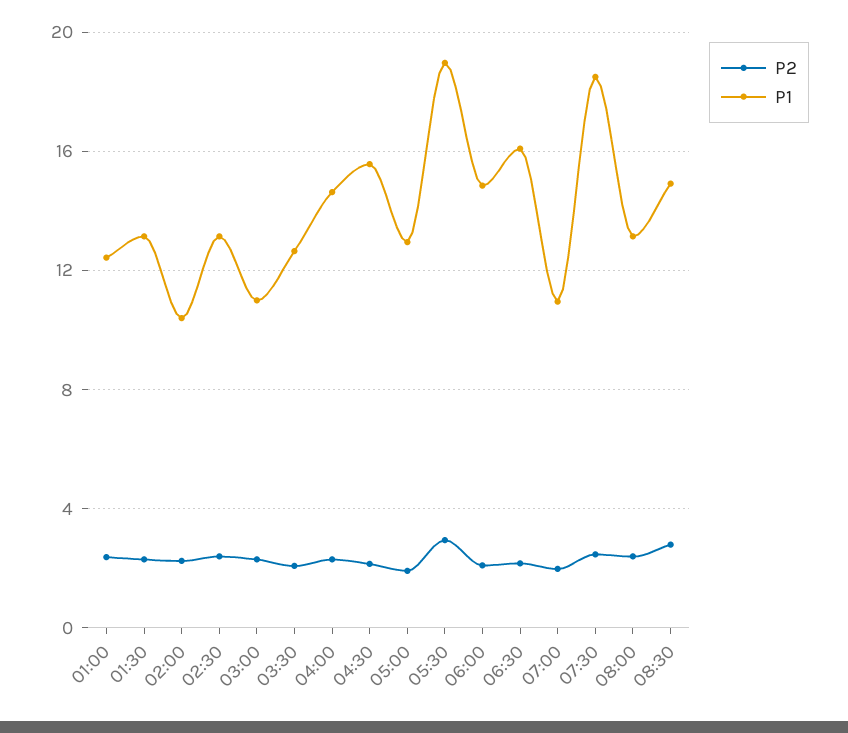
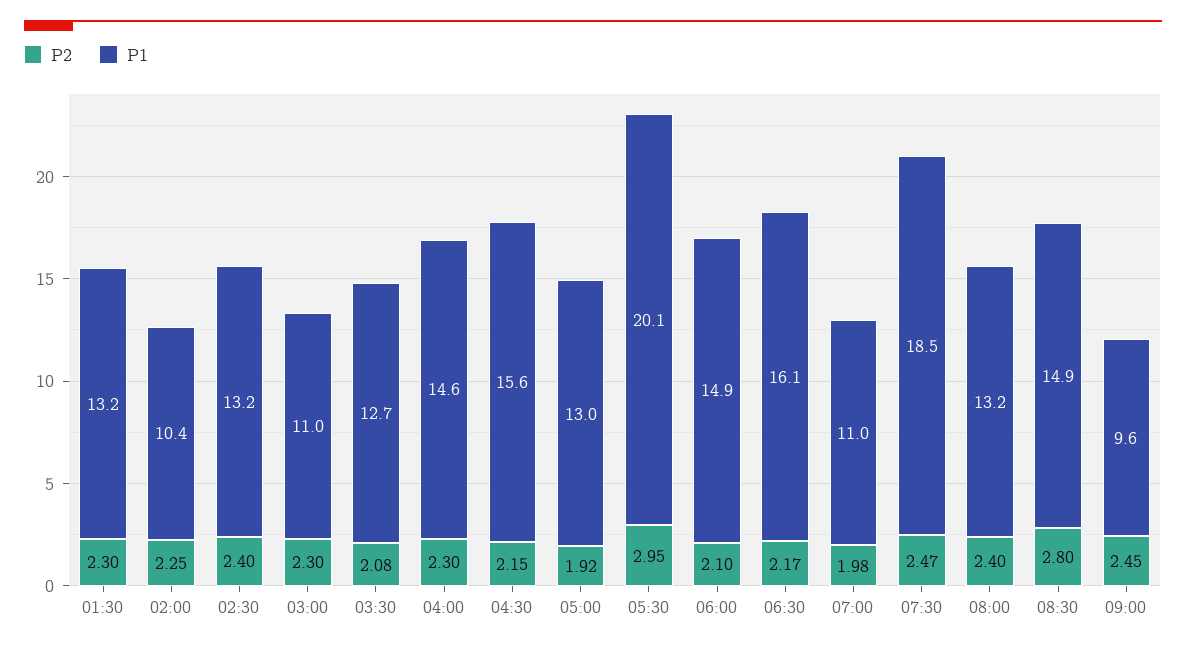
P2, 01:00: 2.5 -> none
P1, 01:00: 12.5 -> none
P1, 05:30: 19 -> 20.1
P2, 09:00: none -> 2.45
P1, 09:00: none -> 9.6

